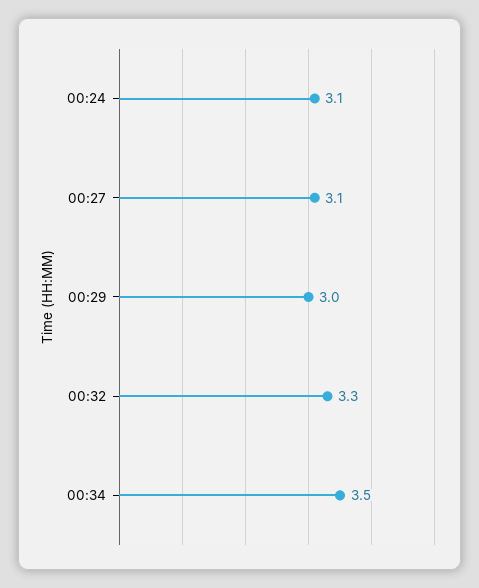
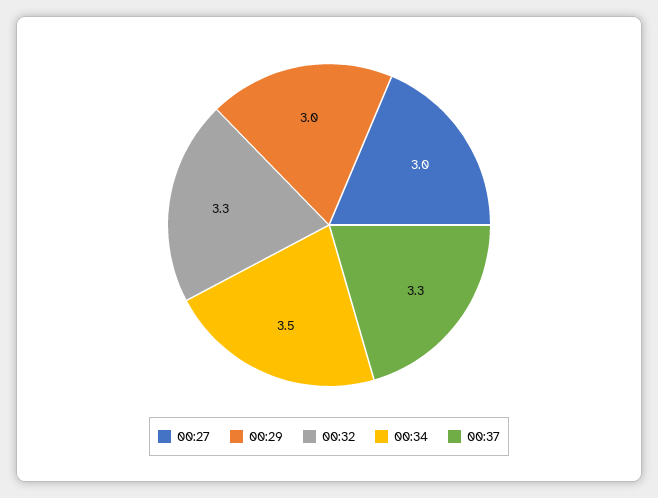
00:24: 3.1 -> none
00:27: 3.1 -> 3
00:37: none -> 3.3

